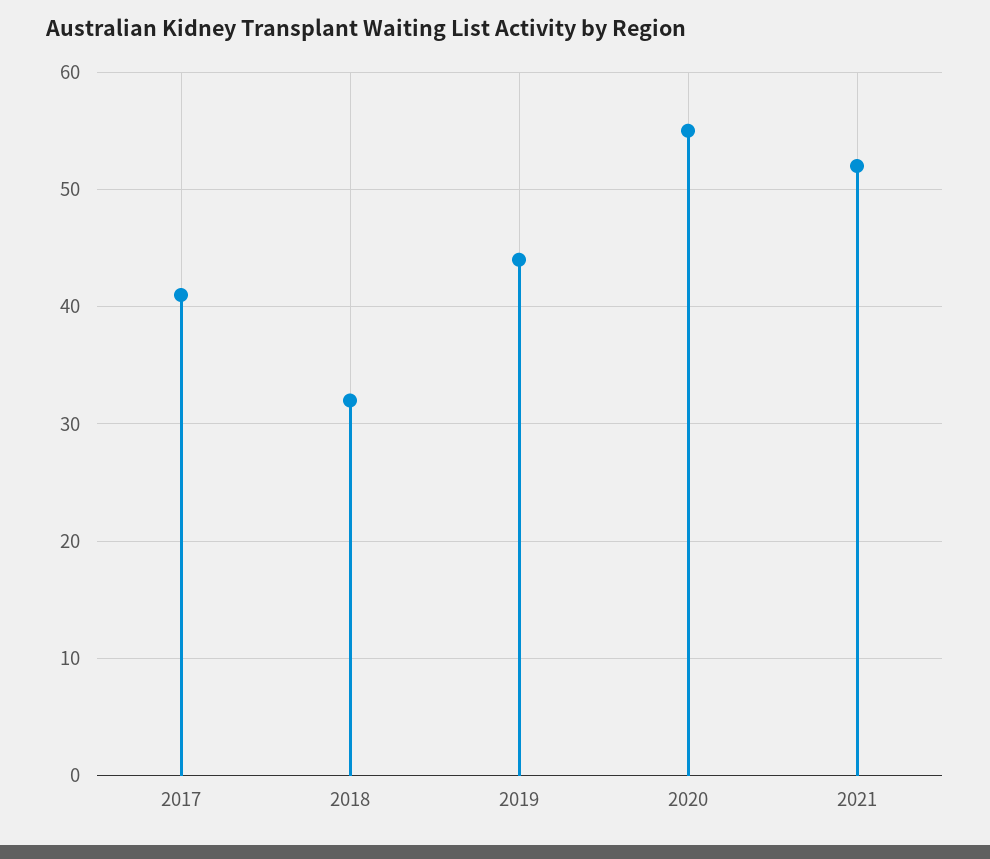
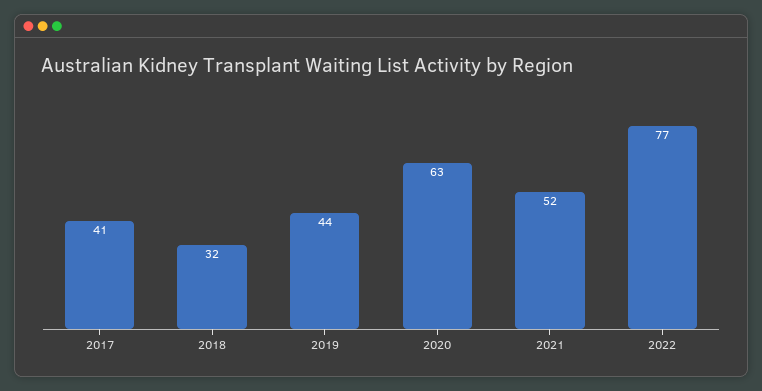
2020: 55 -> 63
2022: none -> 77

